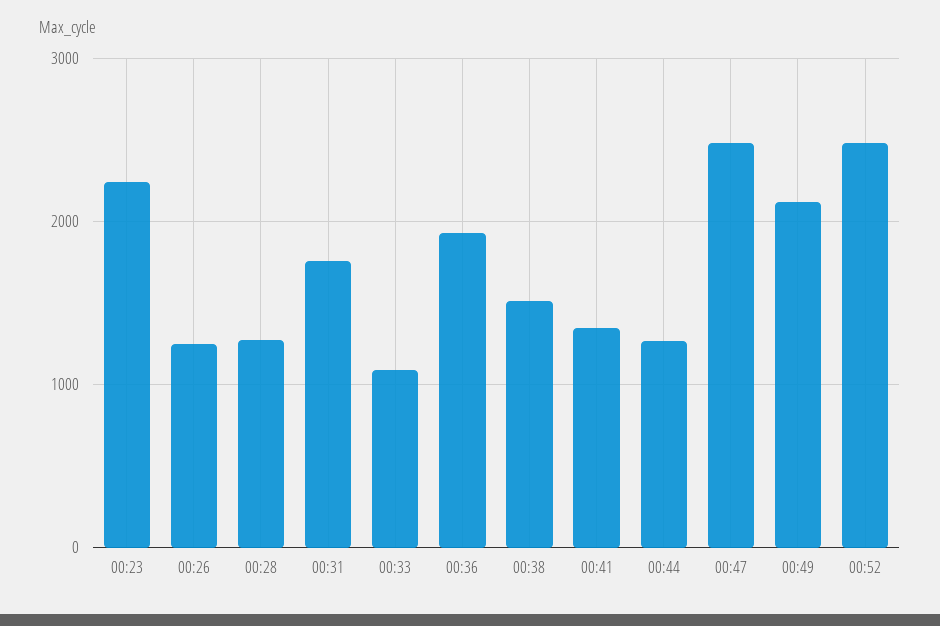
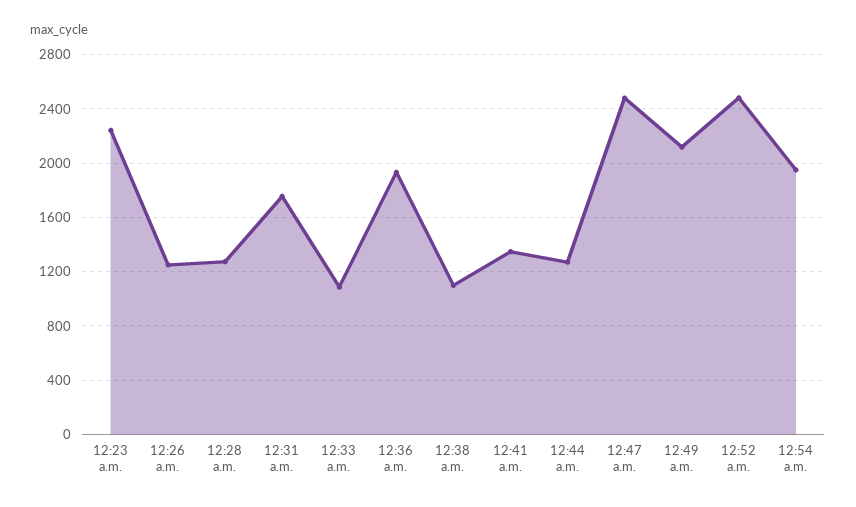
00:38: 1500 -> 1100
12:54 a.m.: none -> 1950

